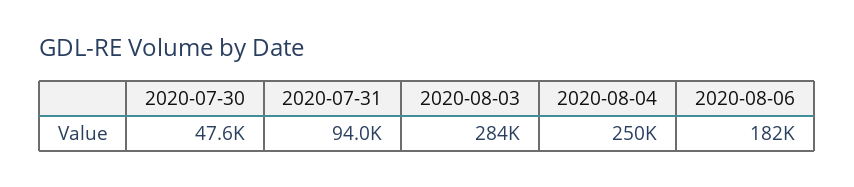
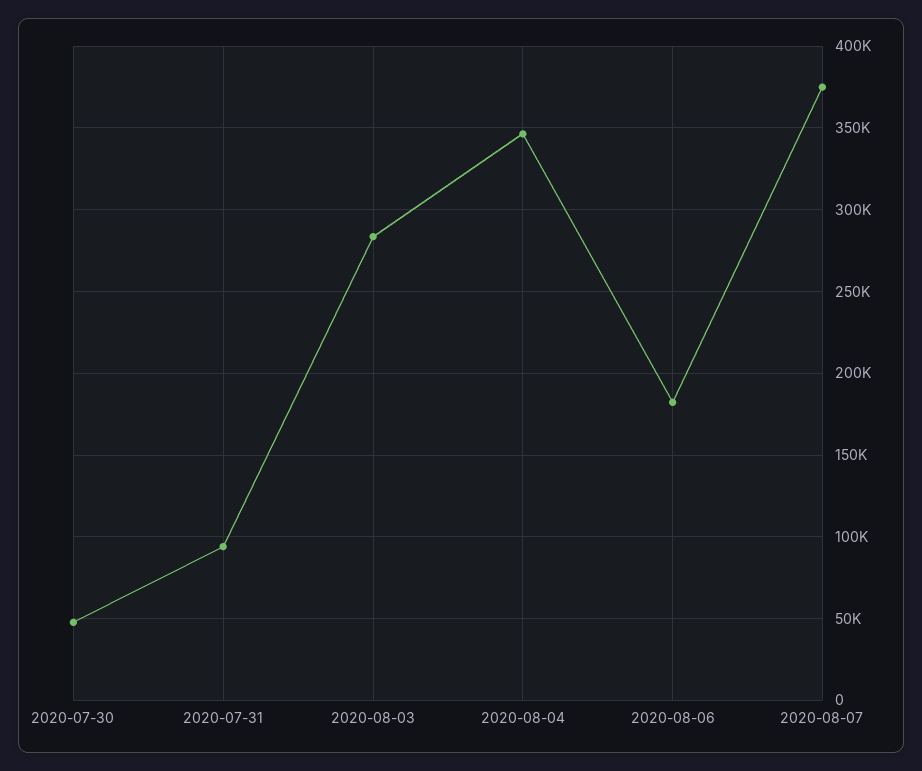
2020-08-04: 250000 -> 345000
2020-08-07: none -> 375000

